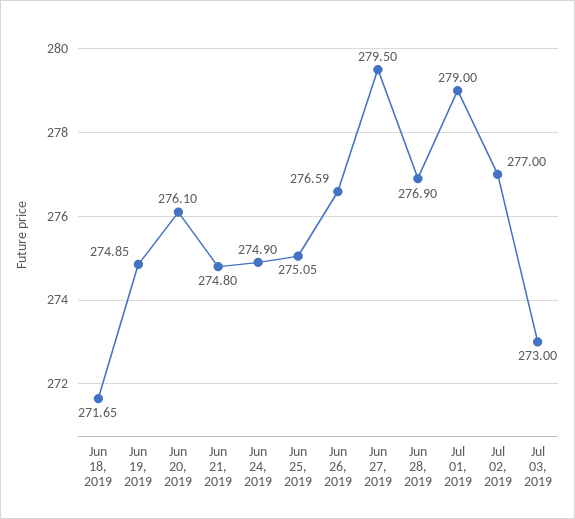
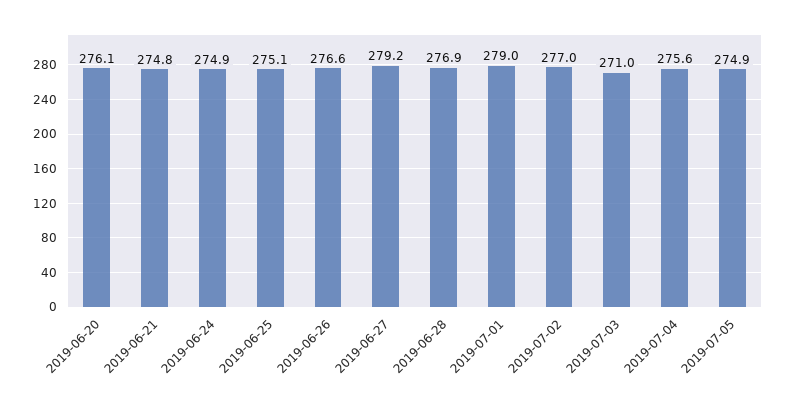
Jun 18, 2019: 271.65 -> none
Jun 19, 2019: 274.85 -> none
Jun 27, 2019: 279.5 -> 279.2
Jul 03, 2019: 273 -> 271
2019-07-04: none -> 275.6
2019-07-05: none -> 274.9

